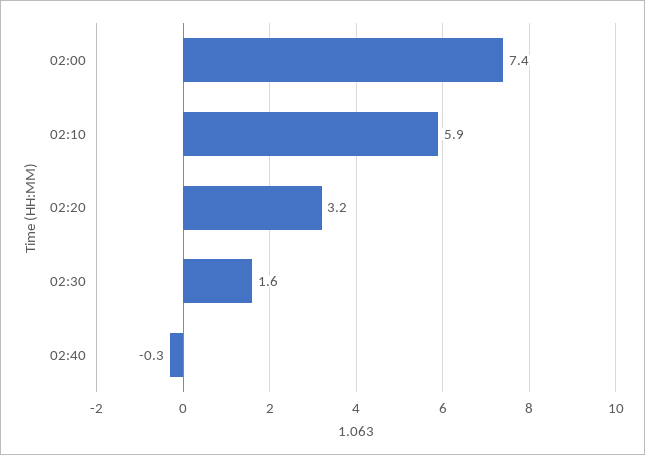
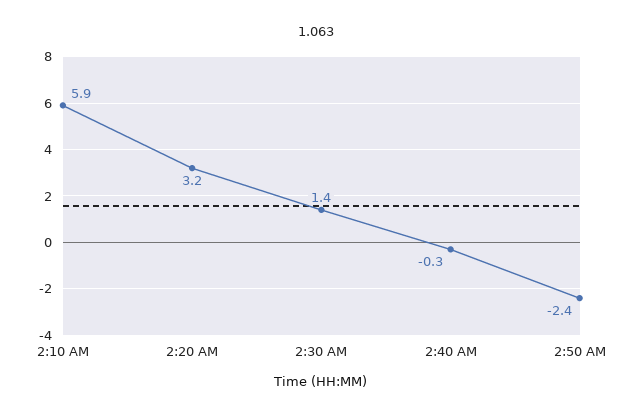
02:00: 7.4 -> none
02:30: 1.6 -> 1.4
2:50 AM: none -> -2.4

